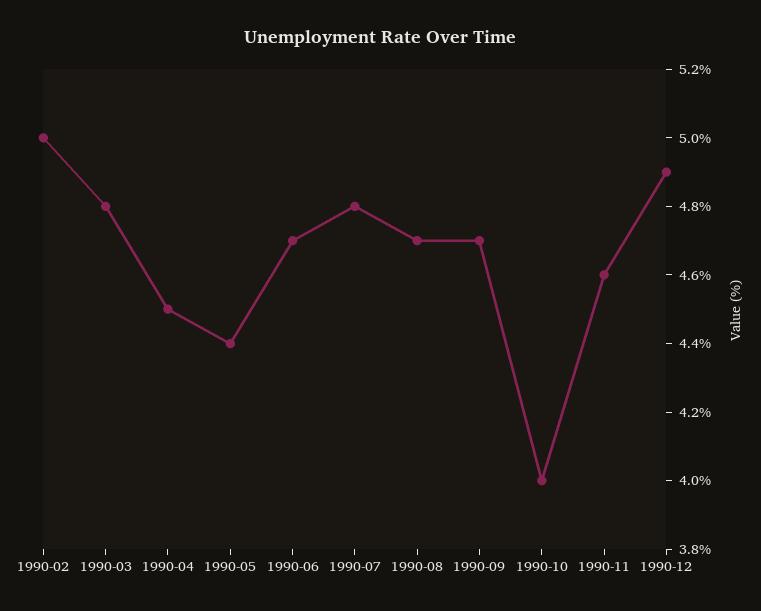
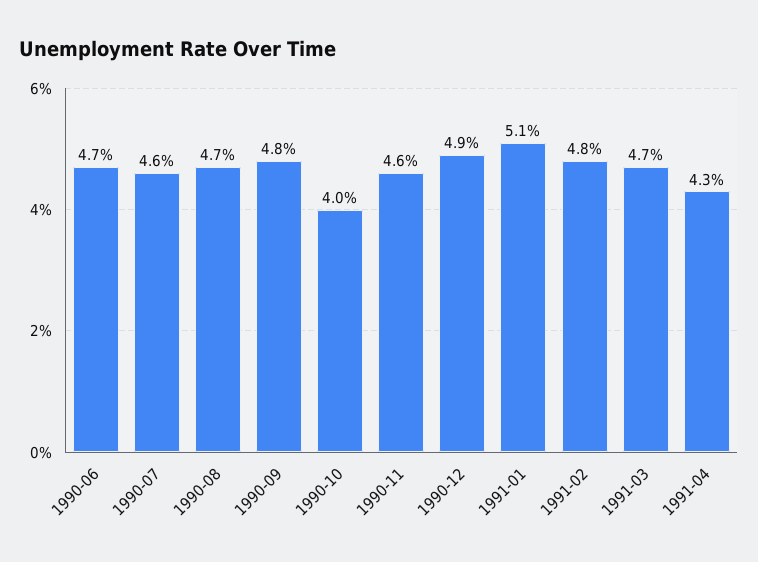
1990-02: 5 -> none
1990-03: 4.8 -> none
1990-04: 4.5 -> none
1990-05: 4.4 -> none
1990-07: 4.8 -> 4.6
1990-09: 4.7 -> 4.8
1991-01: none -> 5.1
1991-02: none -> 4.8
1991-03: none -> 4.7
1991-04: none -> 4.3

